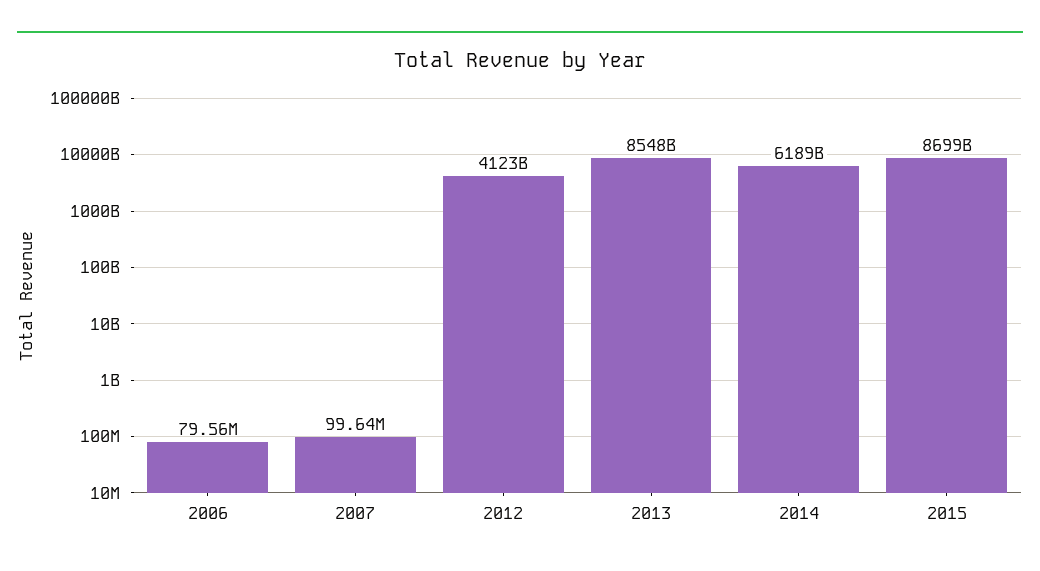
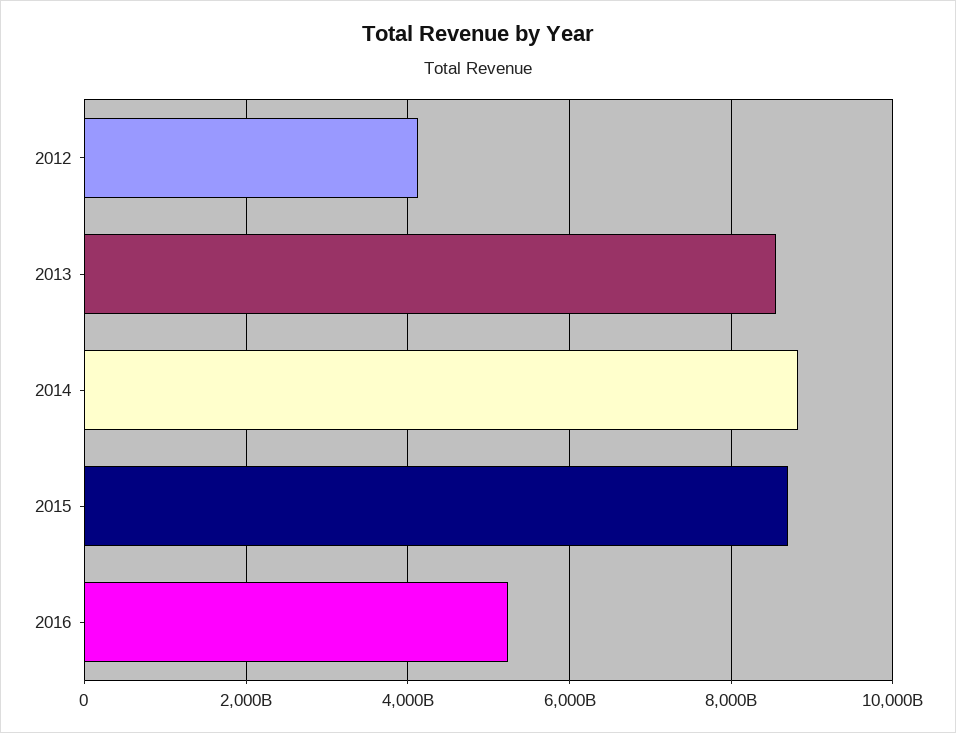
2006: 79560000 -> none
2007: 99640000 -> none
2014: 6189000000000 -> 8800000000000
2016: none -> 5200000000000

